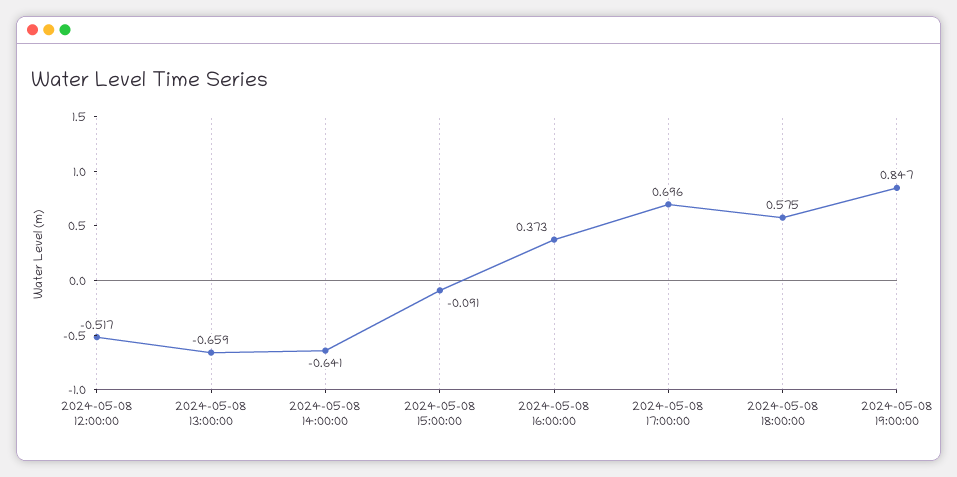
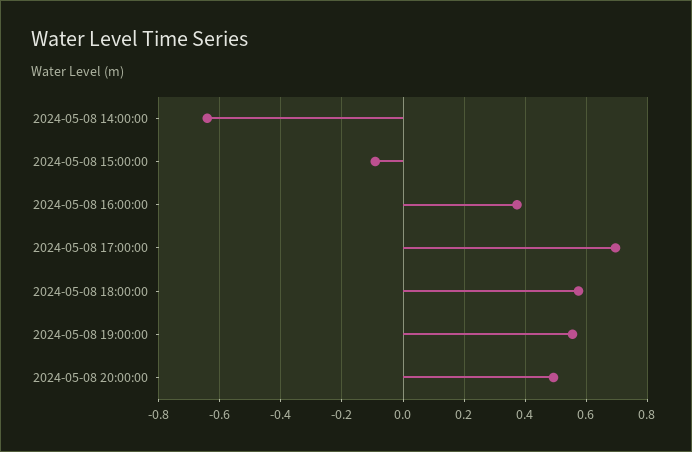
2024-05-08 12:00:00: -0.517 -> none
2024-05-08 13:00:00: -0.659 -> none
2024-05-08 19:00:00: 0.847 -> 0.56
2024-05-08 20:00:00: none -> 0.5

